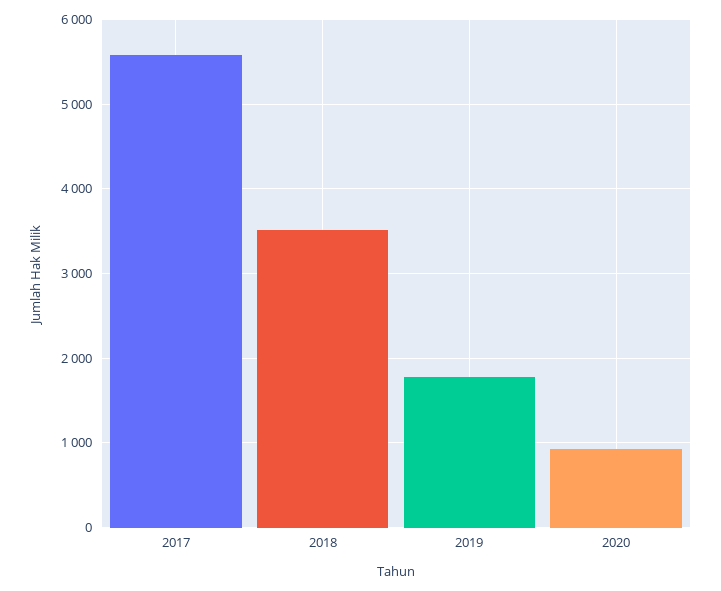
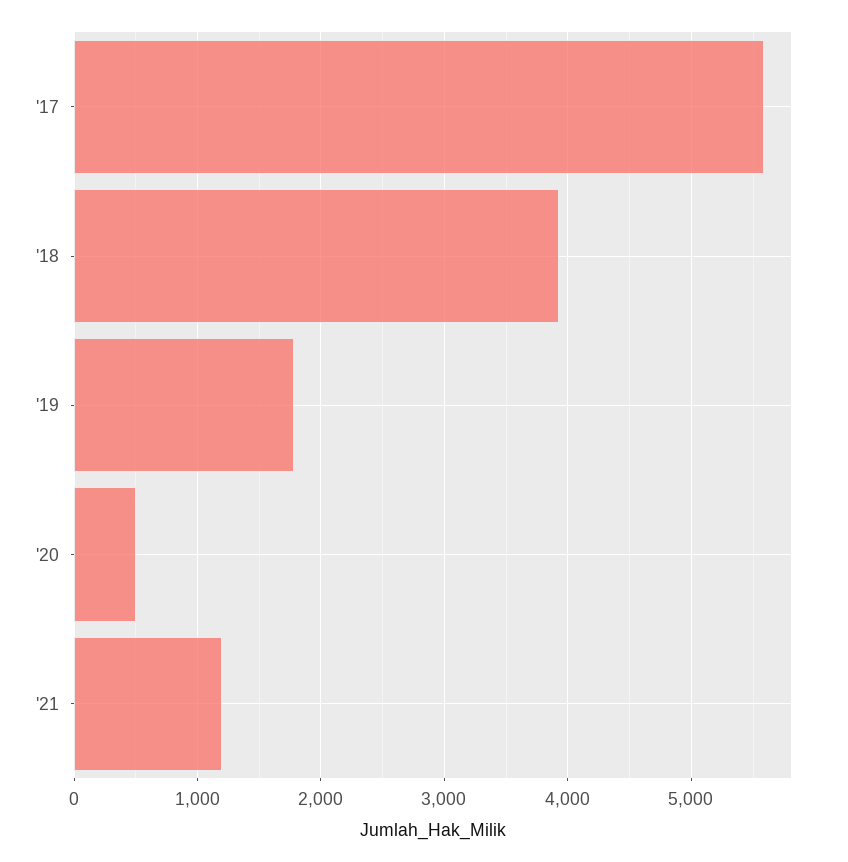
2018: 3500 -> 3900
2020: 900 -> 500
'21: none -> 1200

